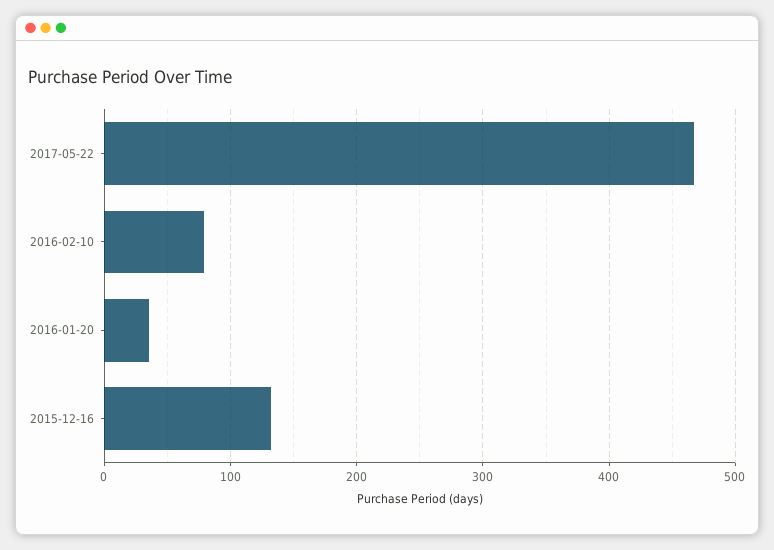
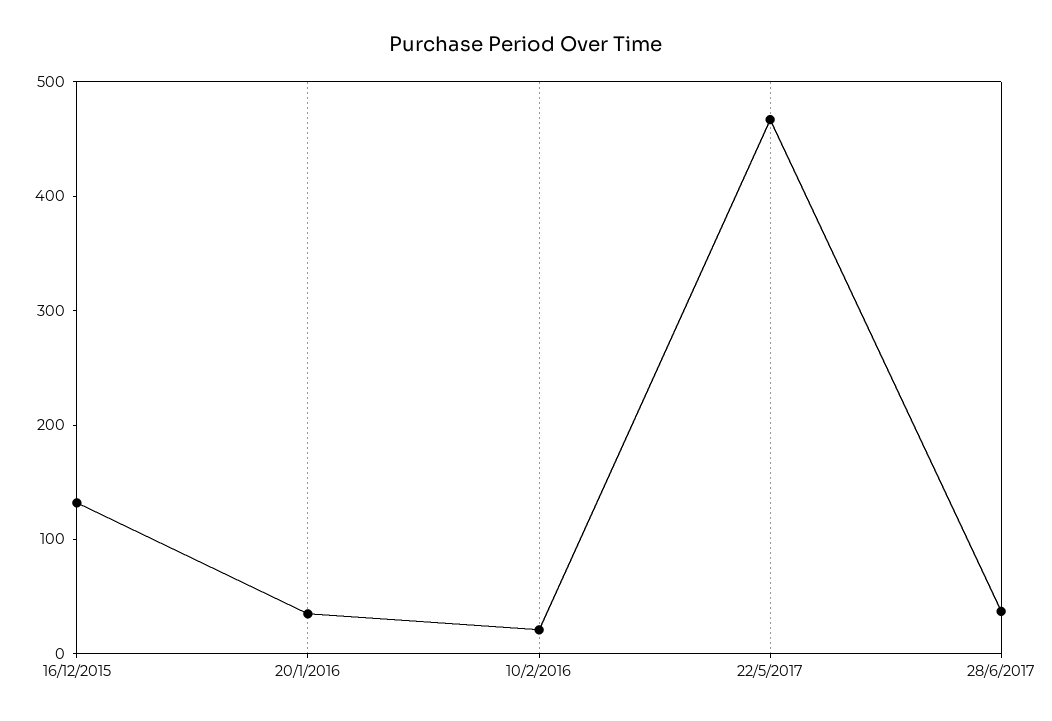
2016-02-10: 80 -> 20
28/6/2017: none -> 40

